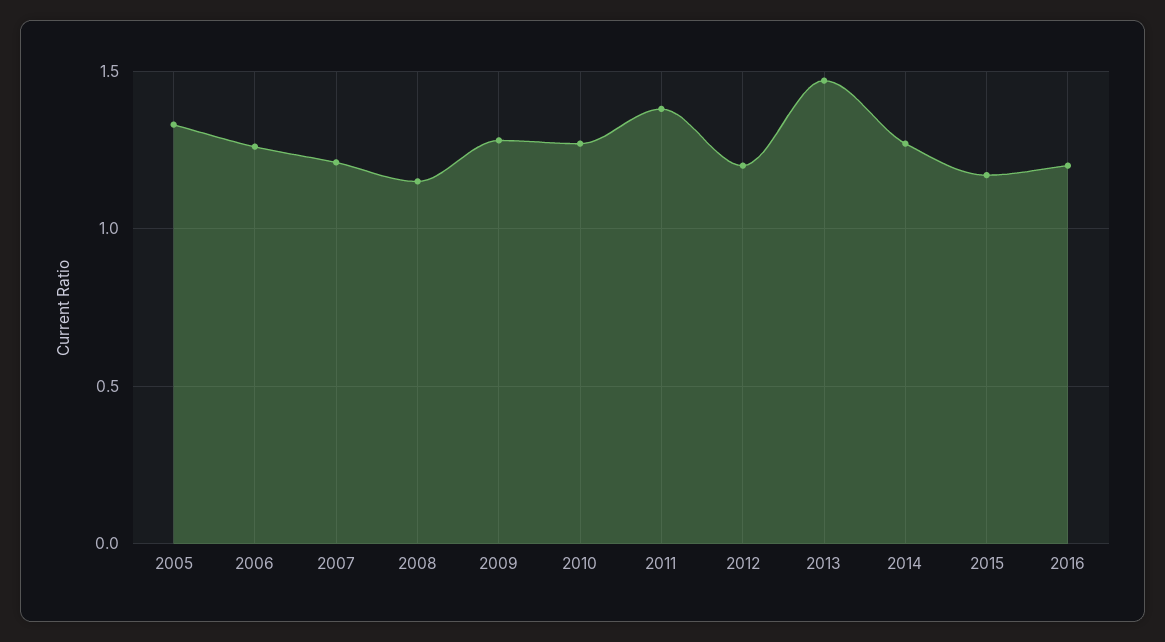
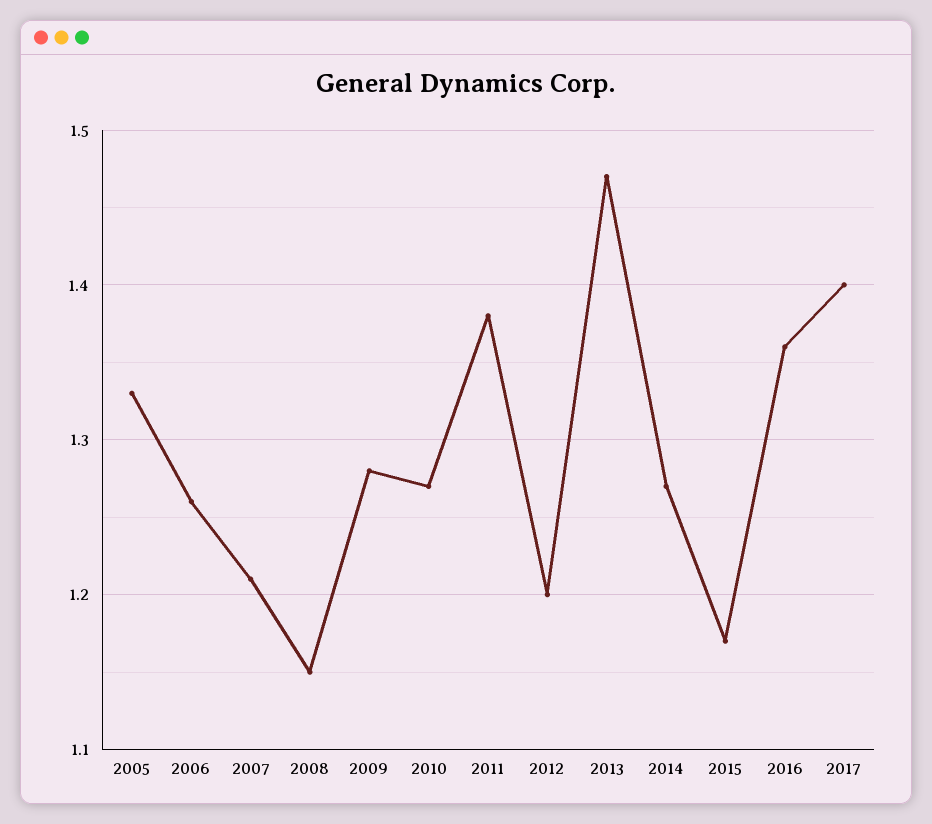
2016: 1.2 -> 1.36
2017: none -> 1.4

